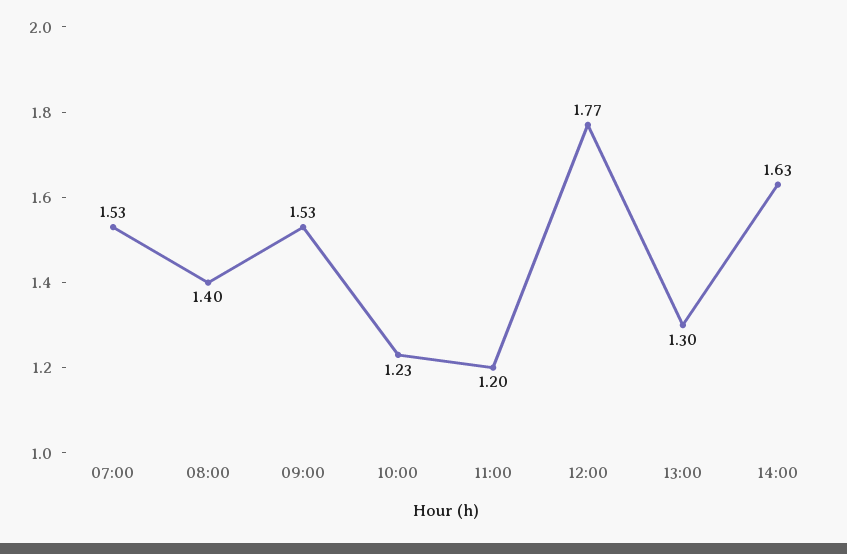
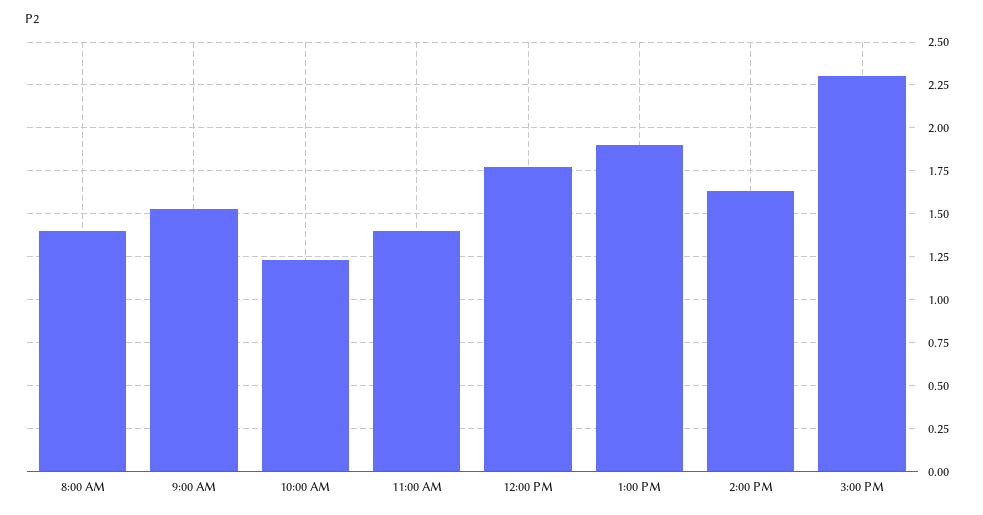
07:00: 1.53 -> none
11:00: 1.2 -> 1.4
13:00: 1.3 -> 1.9
3:00 PM: none -> 2.3

